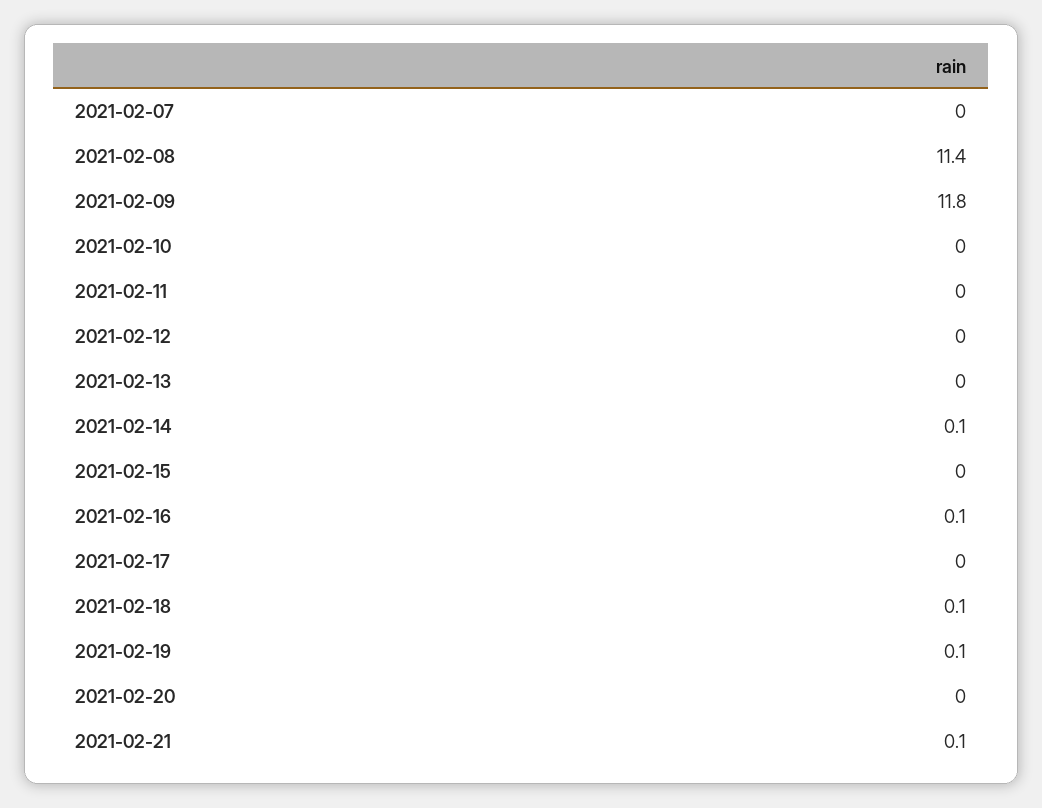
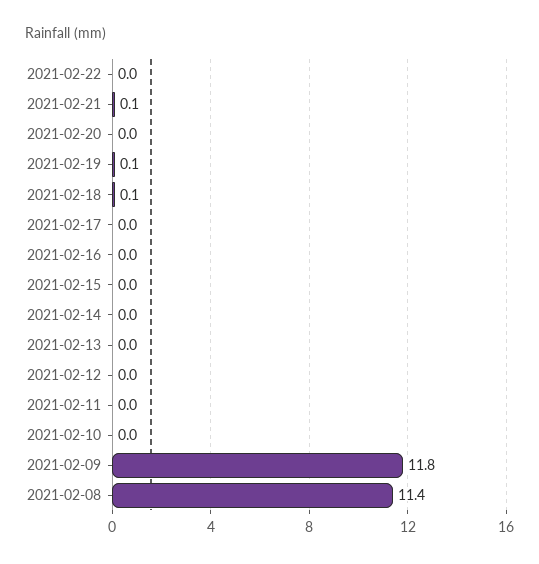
2021-02-07: 0 -> none
2021-02-14: 0.1 -> 0
2021-02-16: 0.1 -> 0
2021-02-22: none -> 0

